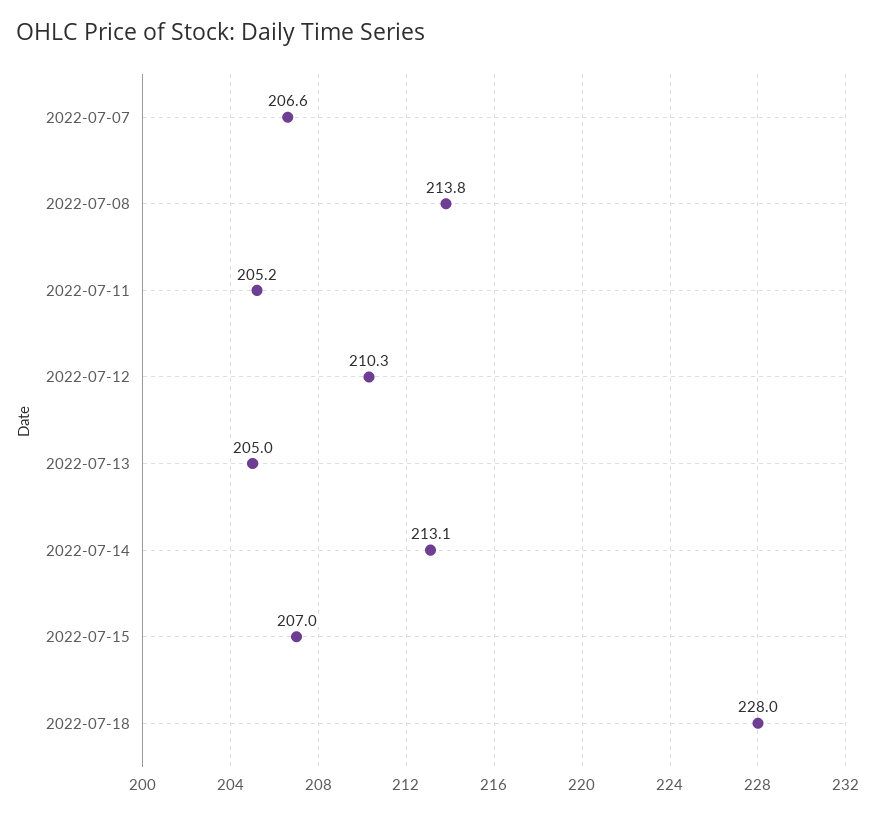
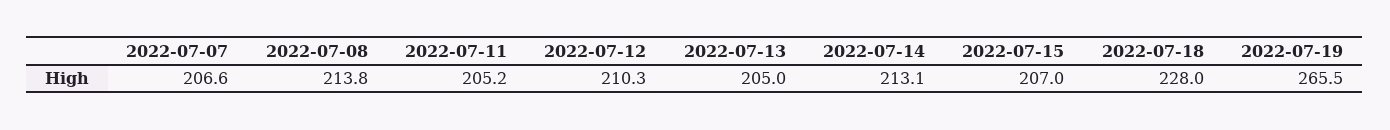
2022-07-19: none -> 265.5

